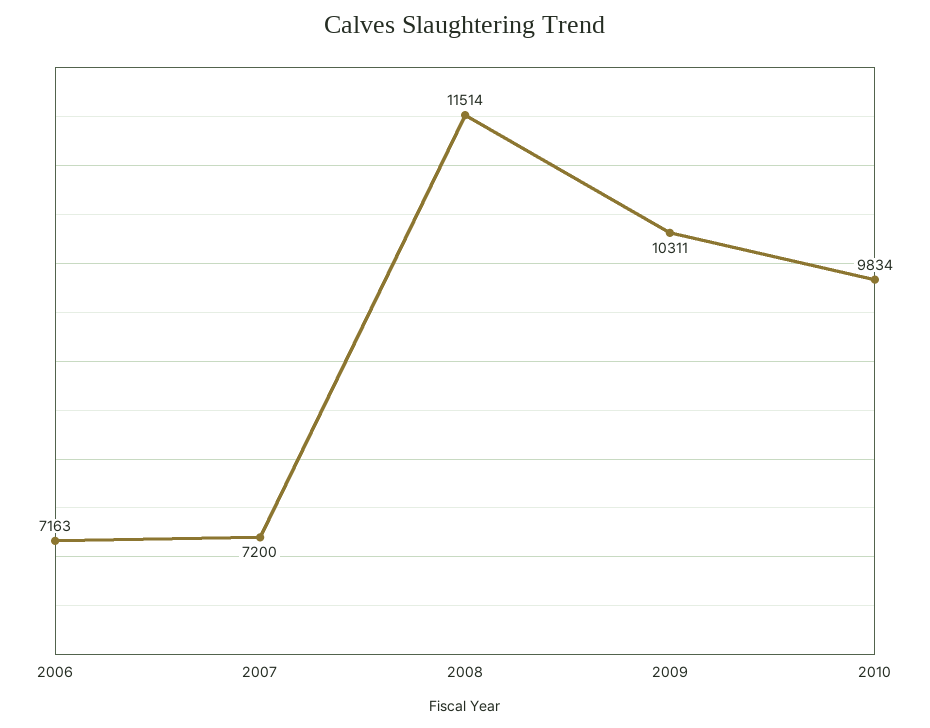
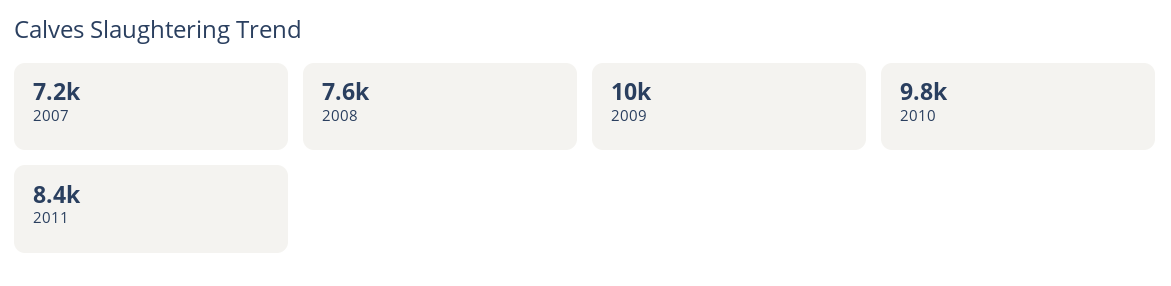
2006: 7163 -> none
2008: 11514 -> 7600
2011: none -> 8400

